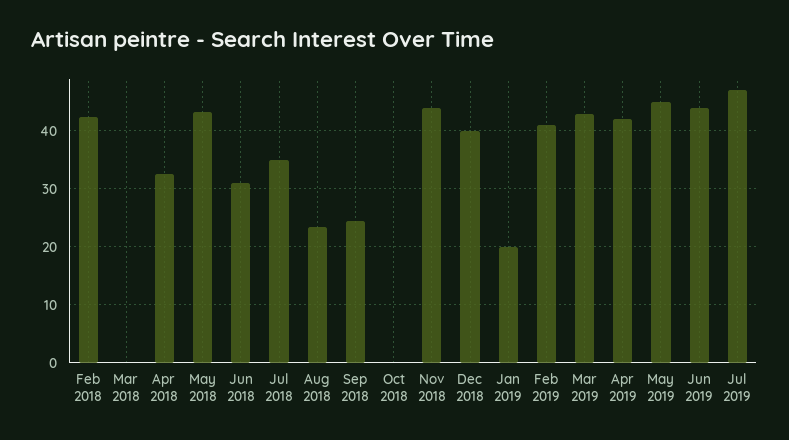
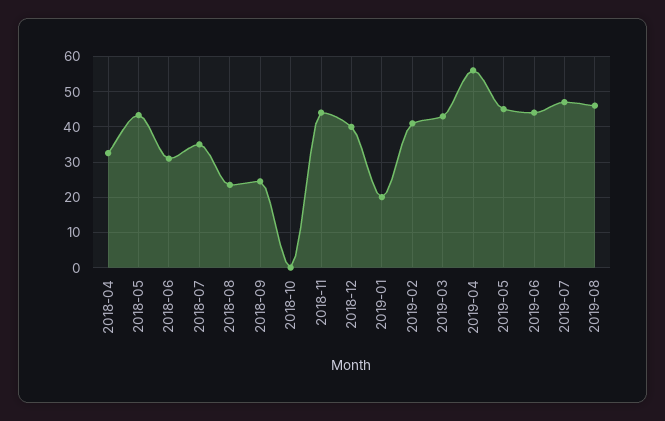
Feb 2018: 42 -> none
Mar 2018: 0 -> none
Apr 2019: 42 -> 56
2019-08: none -> 46

